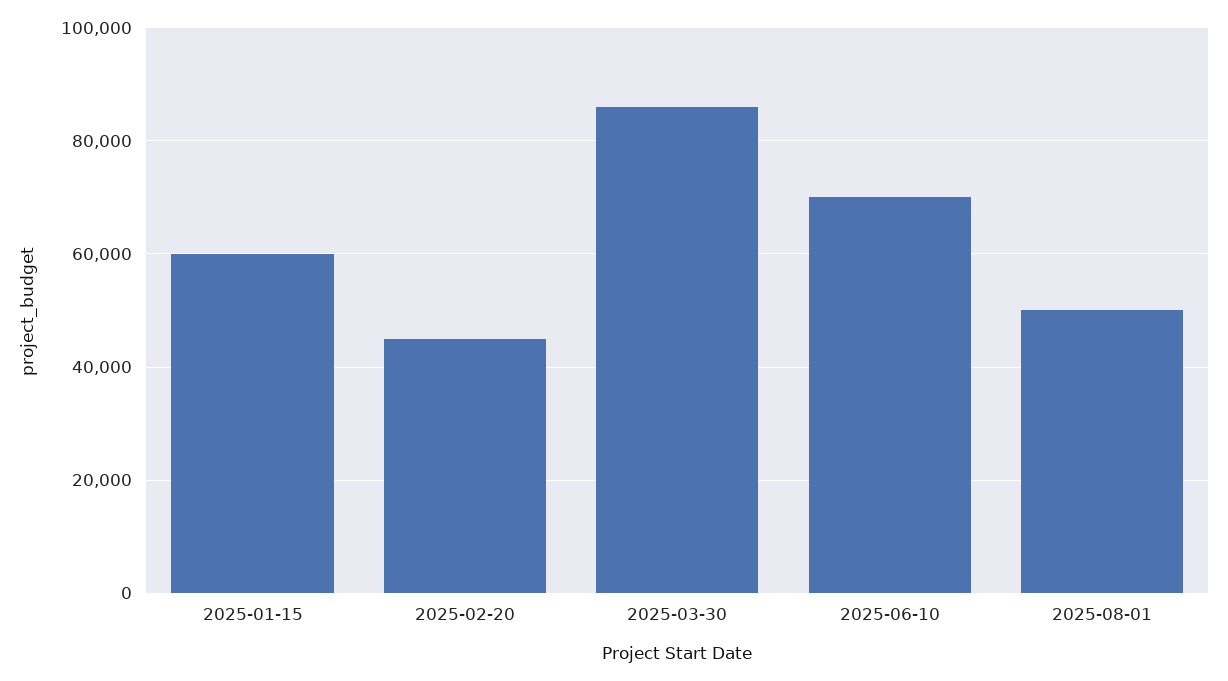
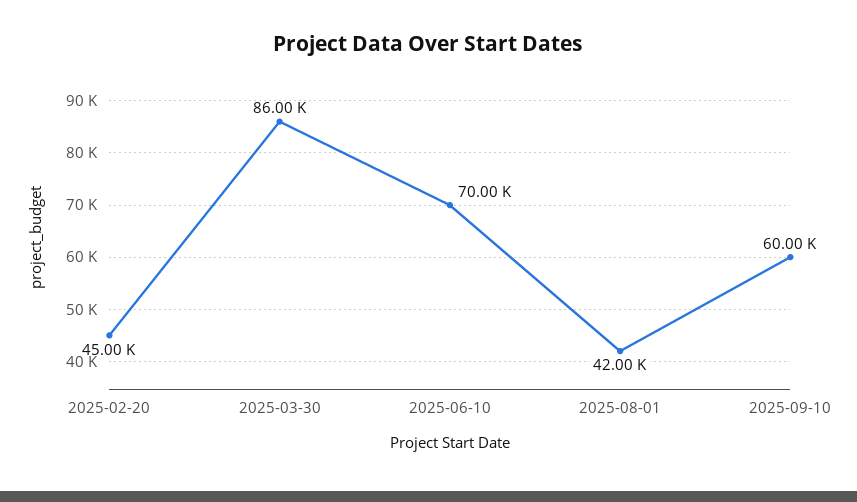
2025-01-15: 60000 -> none
2025-08-01: 50000 -> 42000
2025-09-10: none -> 60000

